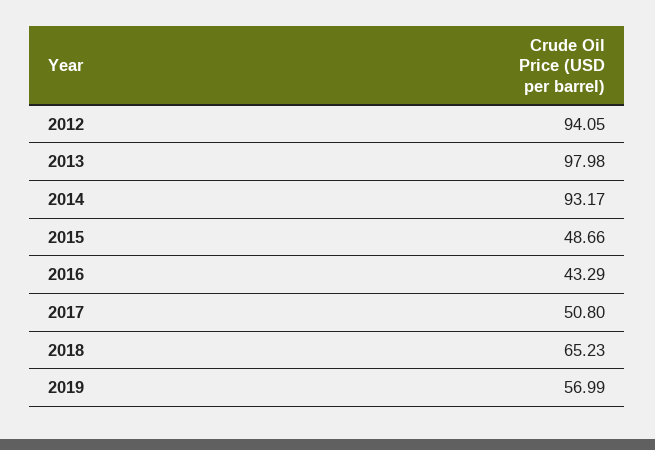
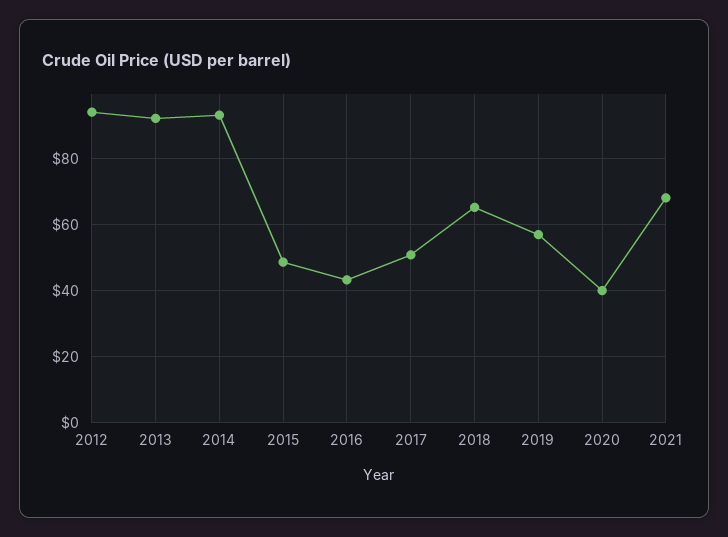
2013: 97.98 -> 92
2020: none -> 40
2021: none -> 68

